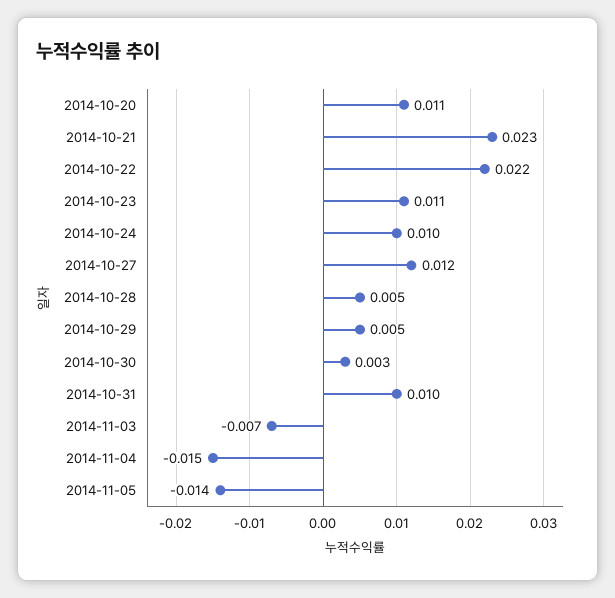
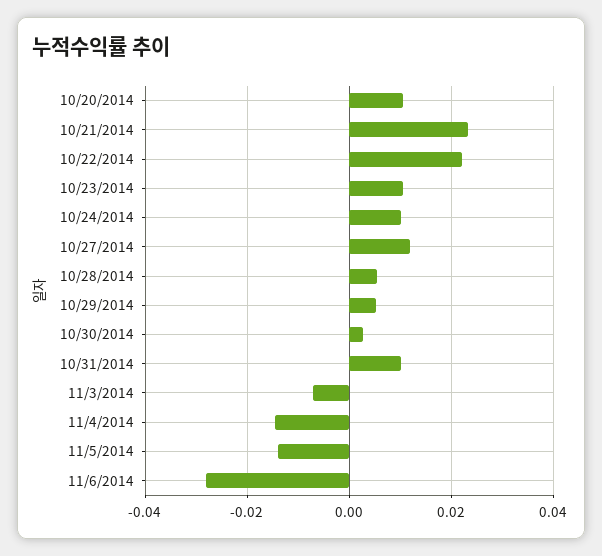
11/6/2014: none -> -0.028

